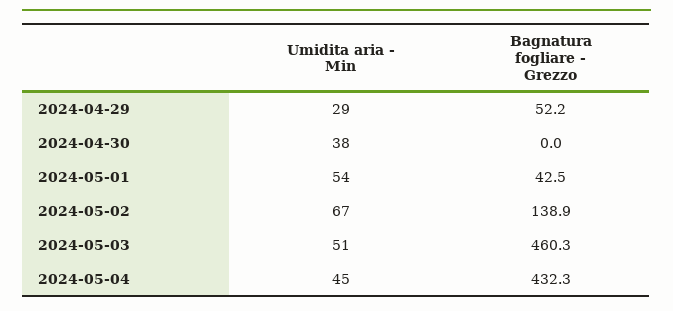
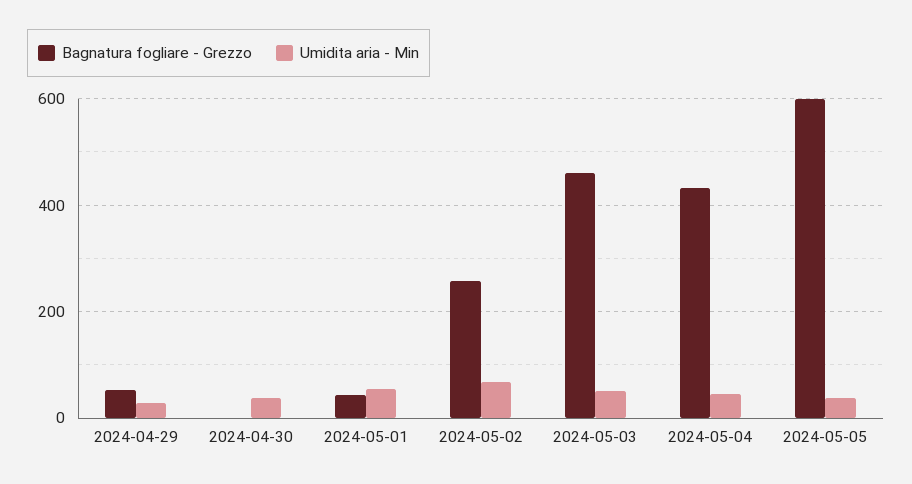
Bagnatura fogliare - Grezzo, 2024-05-02: 138.9 -> 260
Bagnatura fogliare - Grezzo, 2024-05-05: none -> 600
Umidita aria - Min, 2024-05-05: none -> 40

